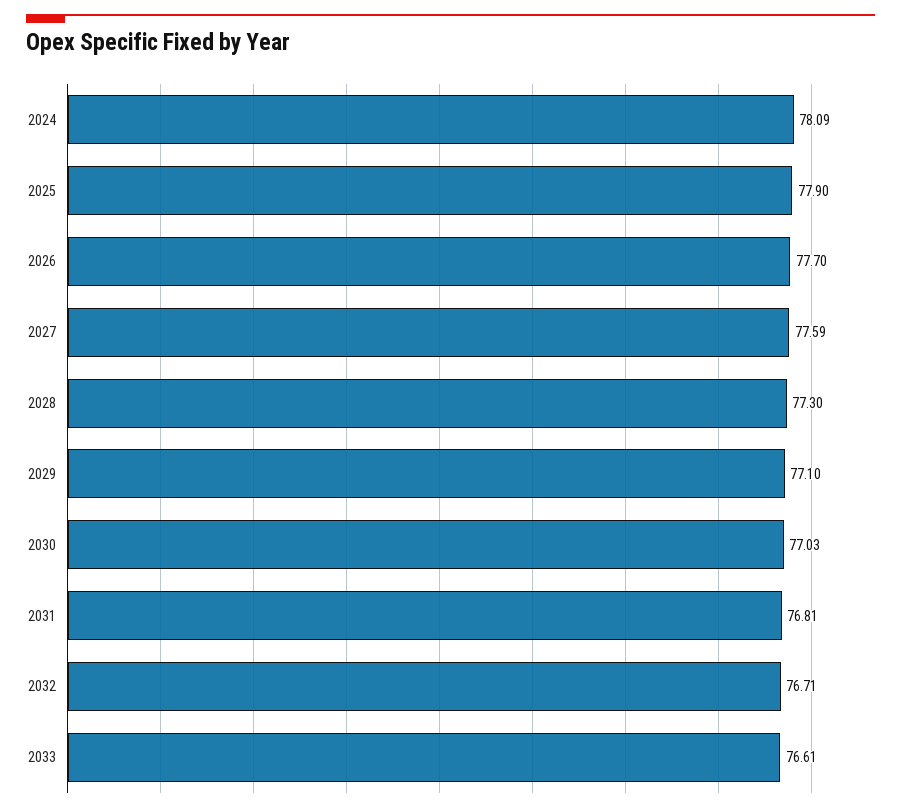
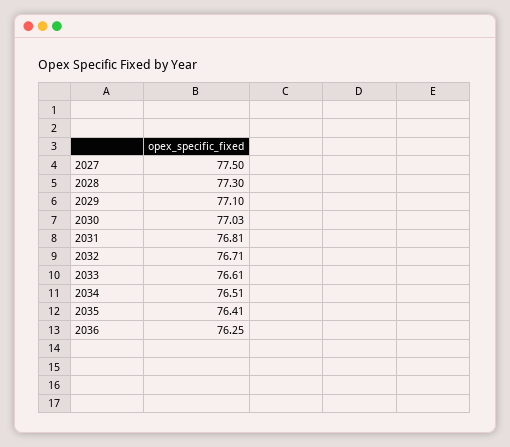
2024: 78.09 -> none
2025: 77.9 -> none
2026: 77.7 -> none
2027: 77.59 -> 77.5
2034: none -> 76.51
2035: none -> 76.41
2036: none -> 76.25

